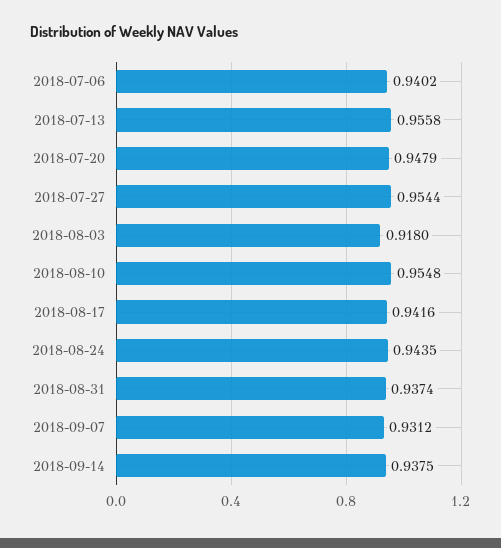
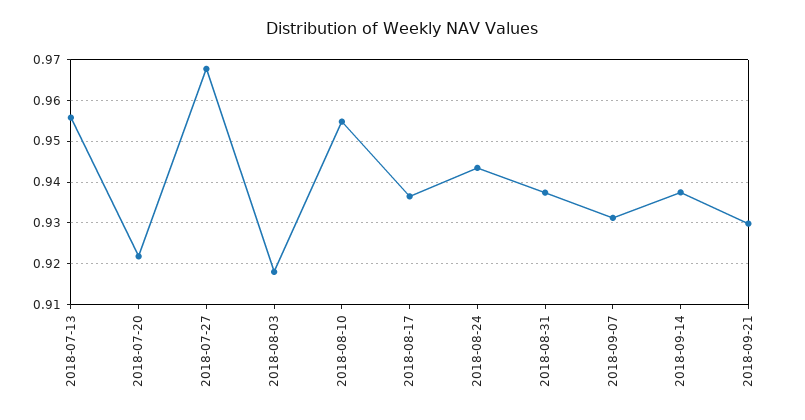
2018-07-06: 0.9402 -> none
2018-07-20: 0.9479 -> 0.922
2018-07-27: 0.9544 -> 0.968
2018-08-17: 0.9416 -> 0.936
2018-09-21: none -> 0.93

